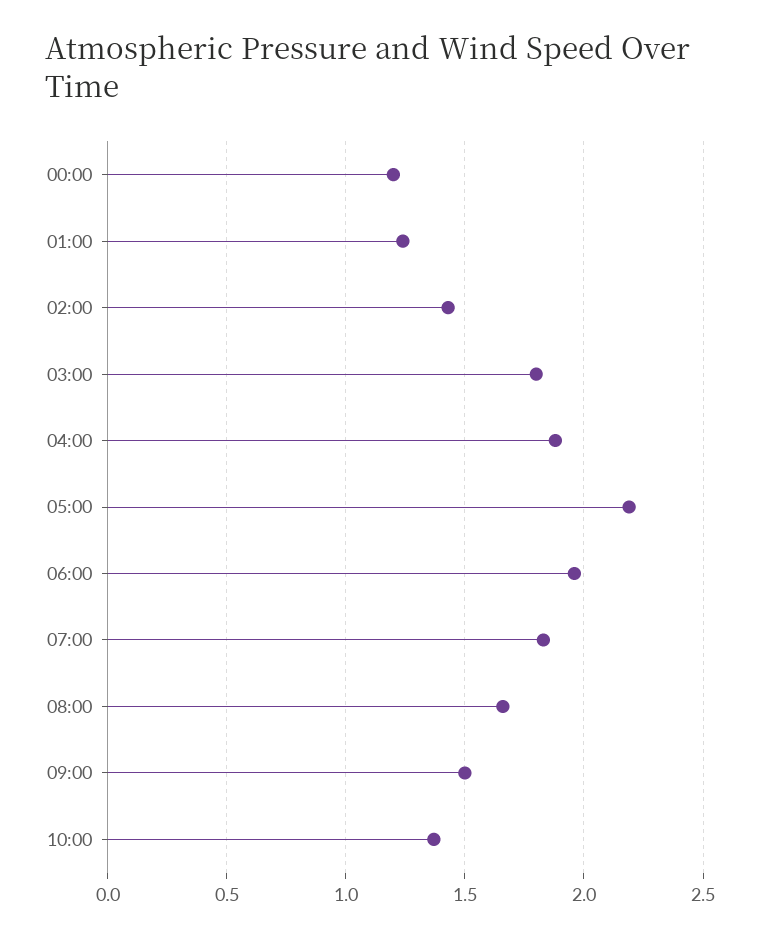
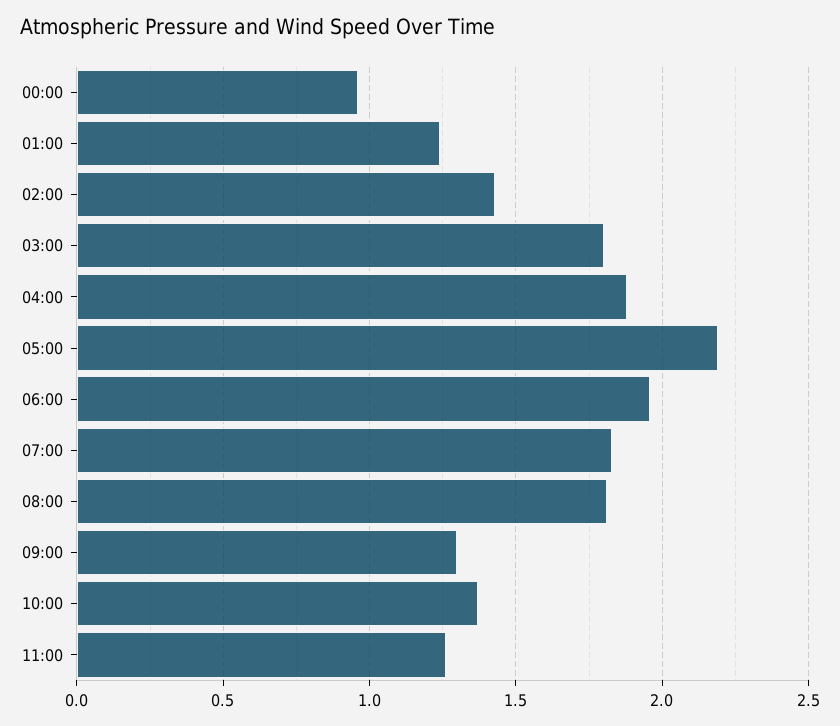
00:00: 1.2 -> 0.95
08:00: 1.65 -> 1.8
09:00: 1.5 -> 1.3
11:00: none -> 1.25

